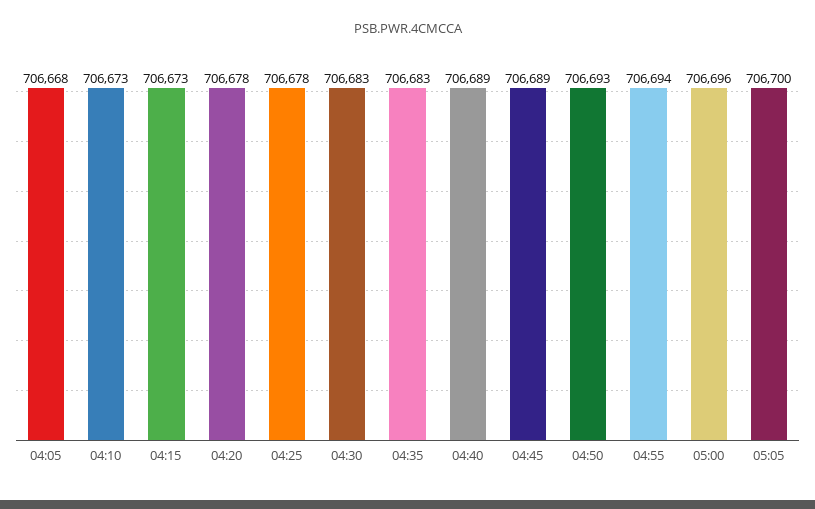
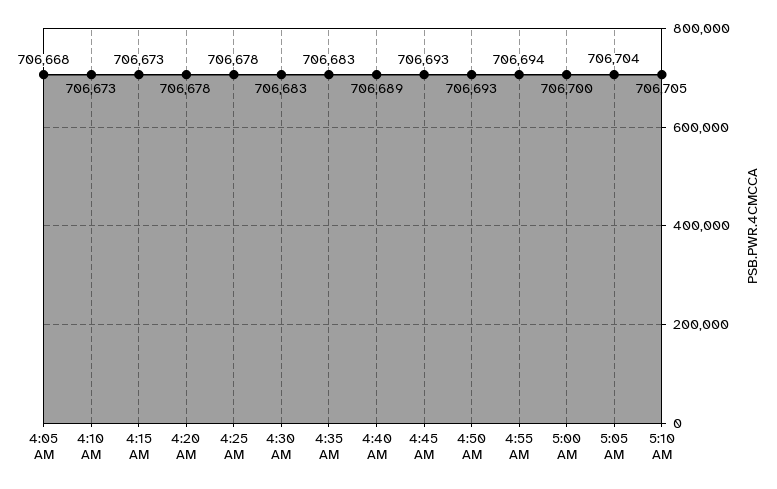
04:45: 706689 -> 706693
05:00: 706696 -> 706700
05:05: 706700 -> 706704
5:10 AM: none -> 706705

